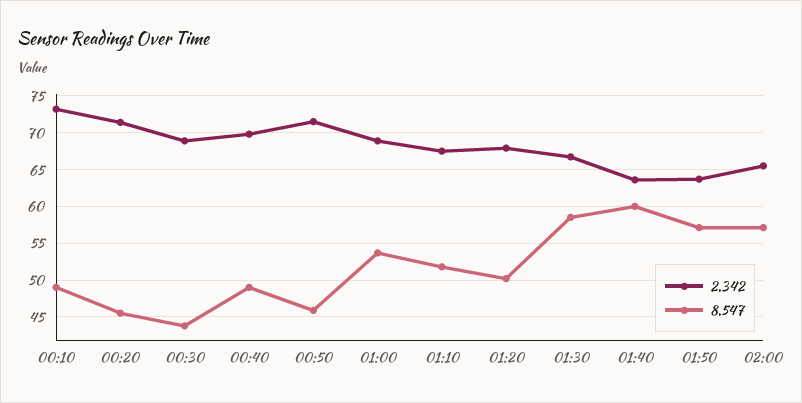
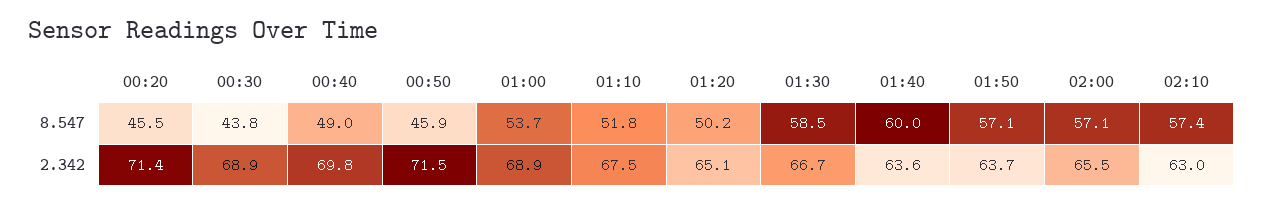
2.342, 00:10: 73 -> none
8.547, 00:10: 49 -> none
2.342, 01:20: 68 -> 65.1
8.547, 02:10: none -> 57.4
2.342, 02:10: none -> 63

